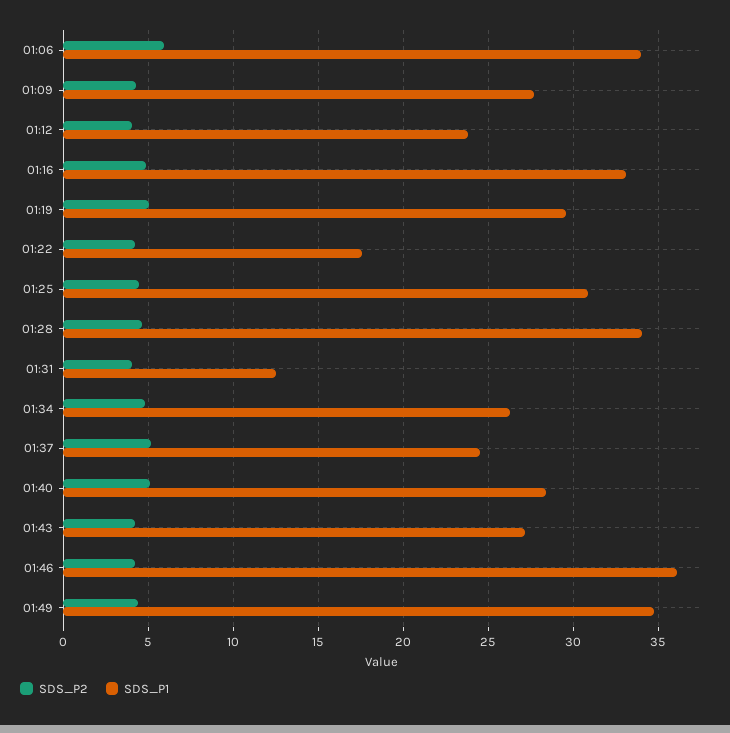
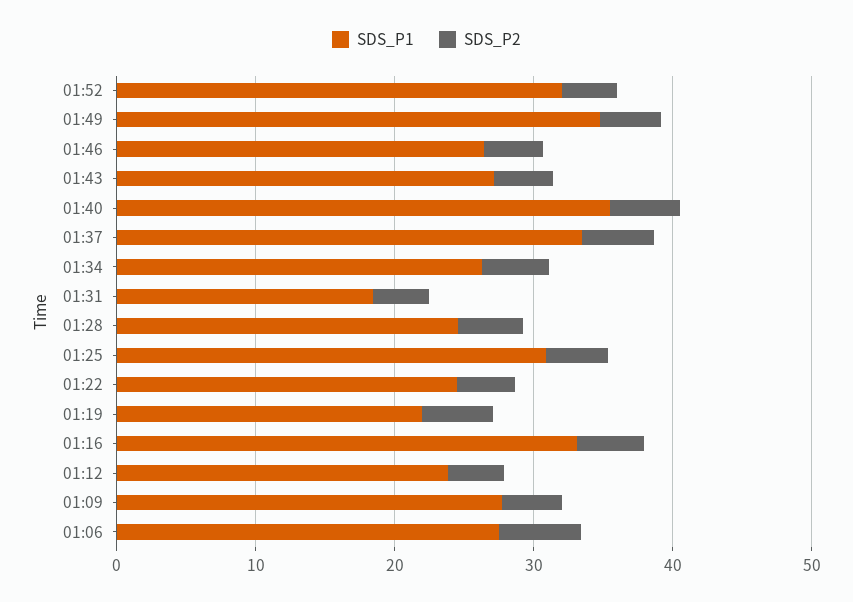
SDS_P1, 01:06: 34 -> 28
SDS_P1, 01:19: 29.5 -> 22
SDS_P1, 01:22: 17.5 -> 24
SDS_P1, 01:28: 34 -> 24
SDS_P1, 01:31: 12.5 -> 18
SDS_P1, 01:37: 24.5 -> 34
SDS_P1, 01:40: 28.5 -> 36
SDS_P1, 01:46: 36 -> 26
SDS_P1, 01:52: none -> 32
SDS_P2, 01:52: none -> 4

